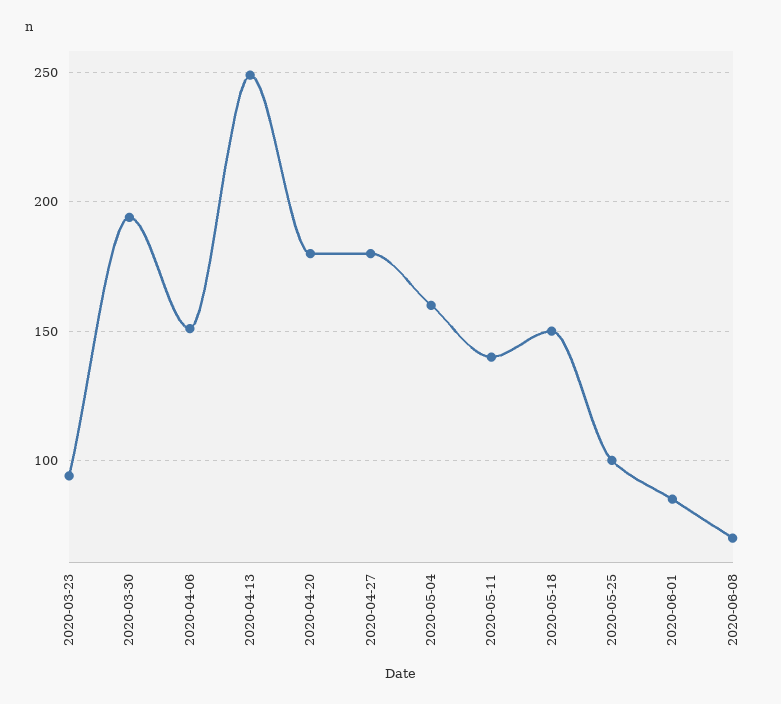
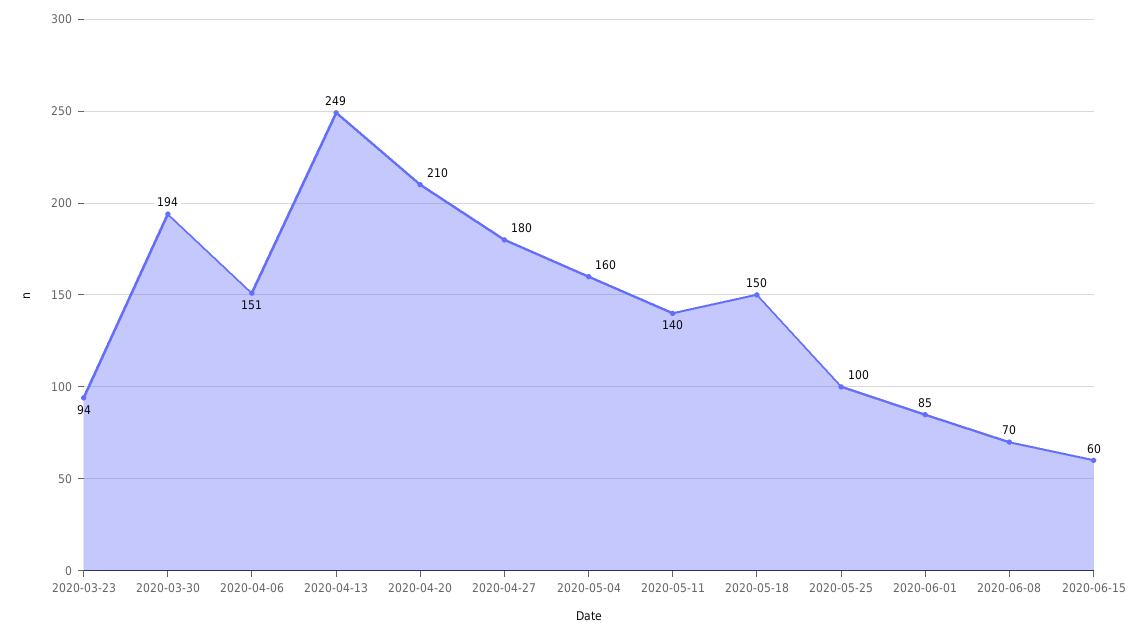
2020-04-20: 180 -> 210
2020-06-15: none -> 60

